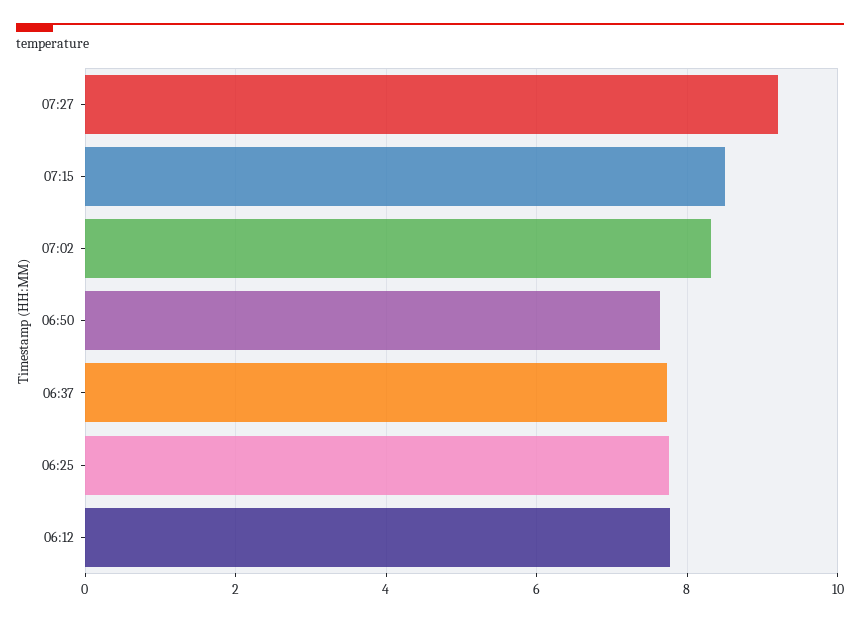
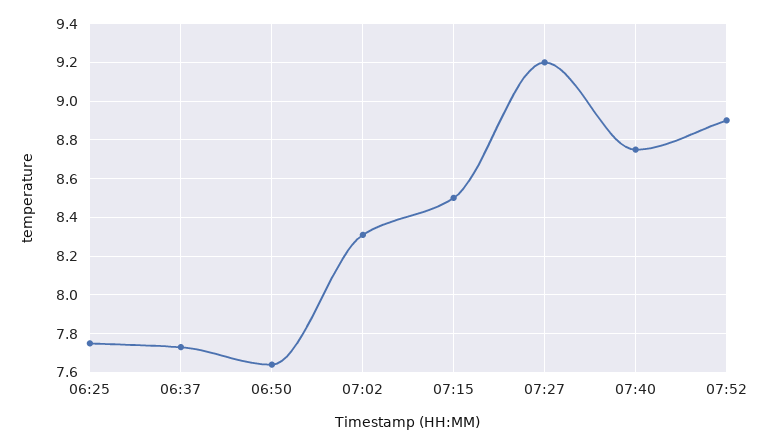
06:12: 7.8 -> none
07:40: none -> 8.75
07:52: none -> 8.9

